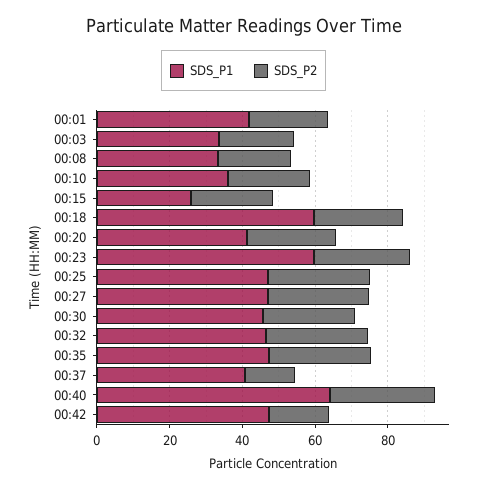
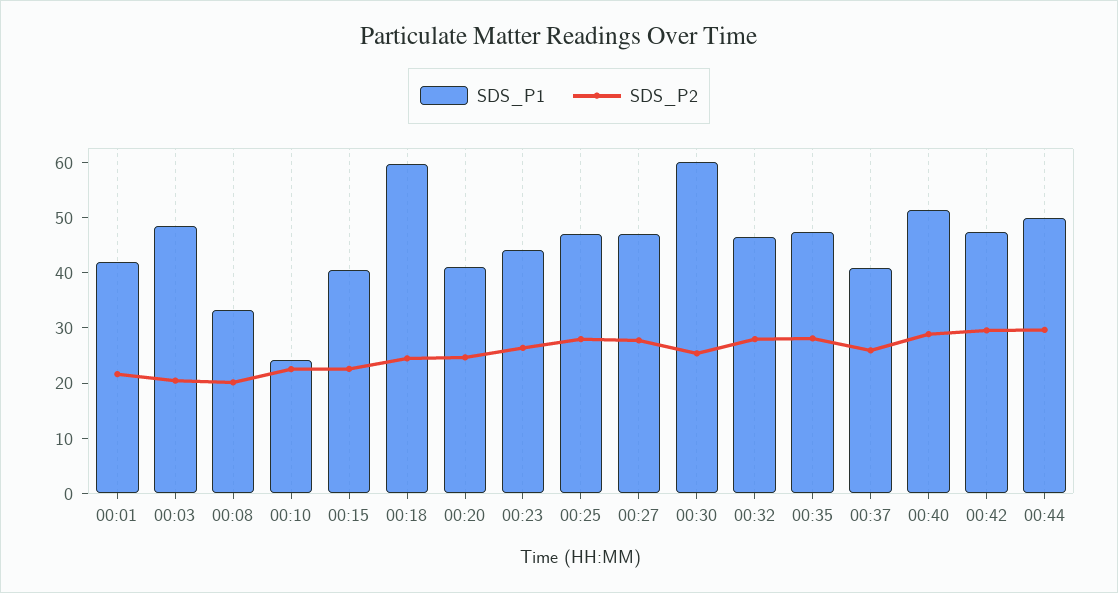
SDS_P1, 00:03: 35 -> 48
SDS_P1, 00:10: 35 -> 24
SDS_P1, 00:15: 25 -> 40
SDS_P1, 00:23: 60 -> 44
SDS_P1, 00:30: 45 -> 60
SDS_P2, 00:37: 15 -> 26
SDS_P1, 00:40: 65 -> 52
SDS_P2, 00:42: 15 -> 30
SDS_P1, 00:44: none -> 50
SDS_P2, 00:44: none -> 30

